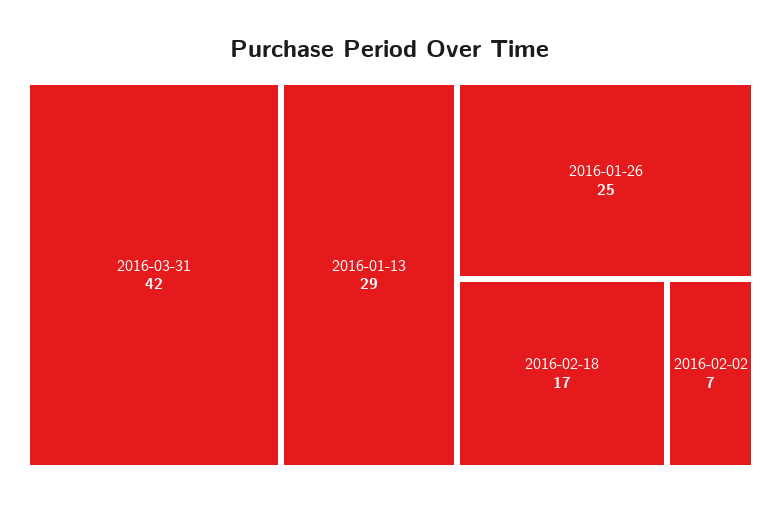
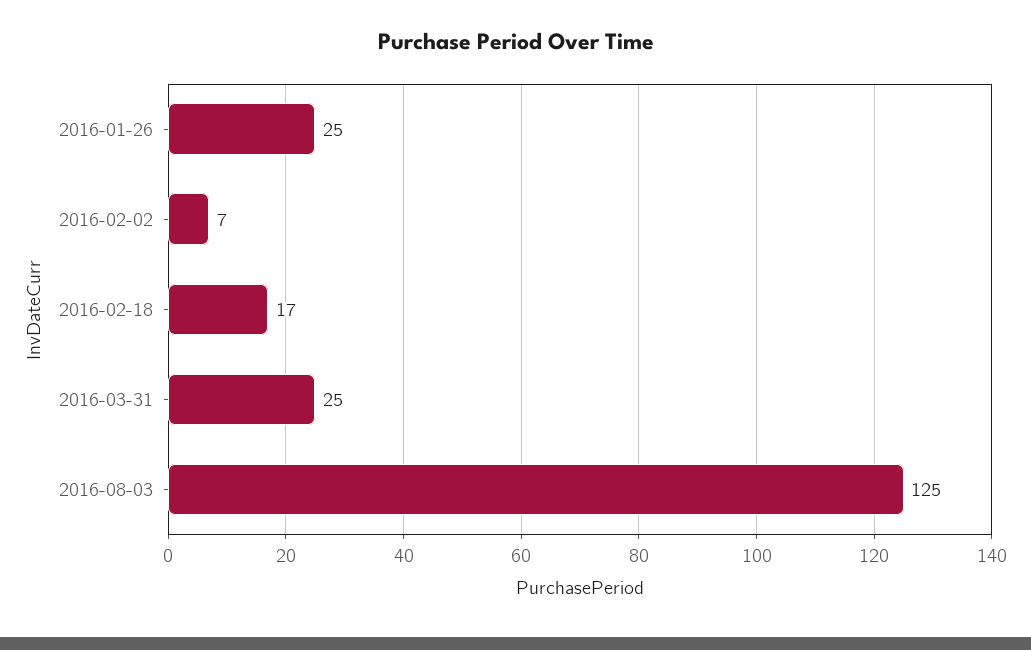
2016-03-31: 42 -> 25
2016-01-13: 29 -> none
2016-08-03: none -> 125

